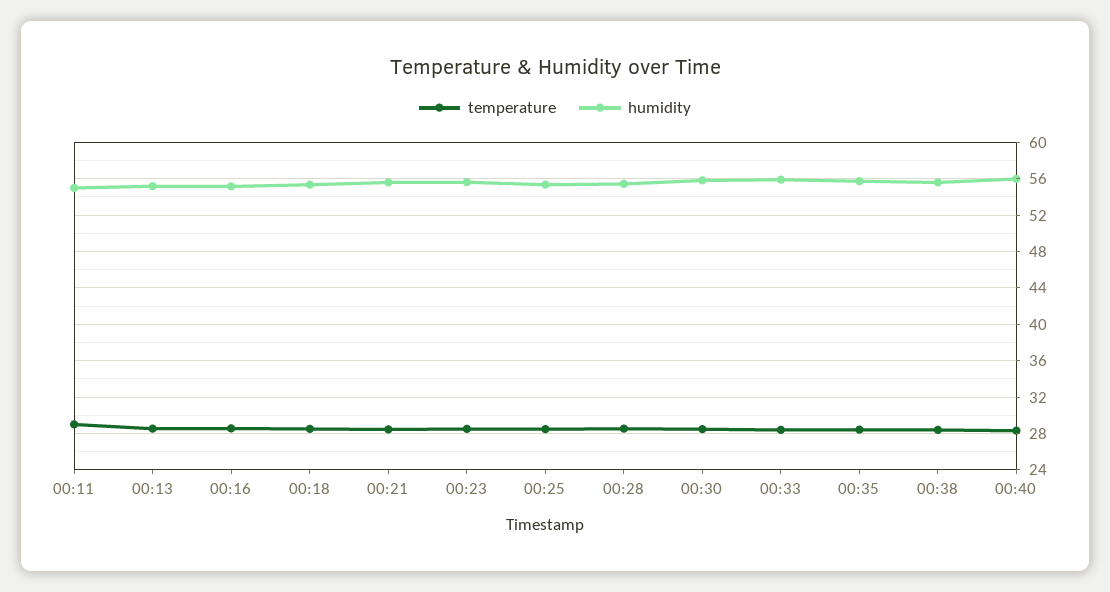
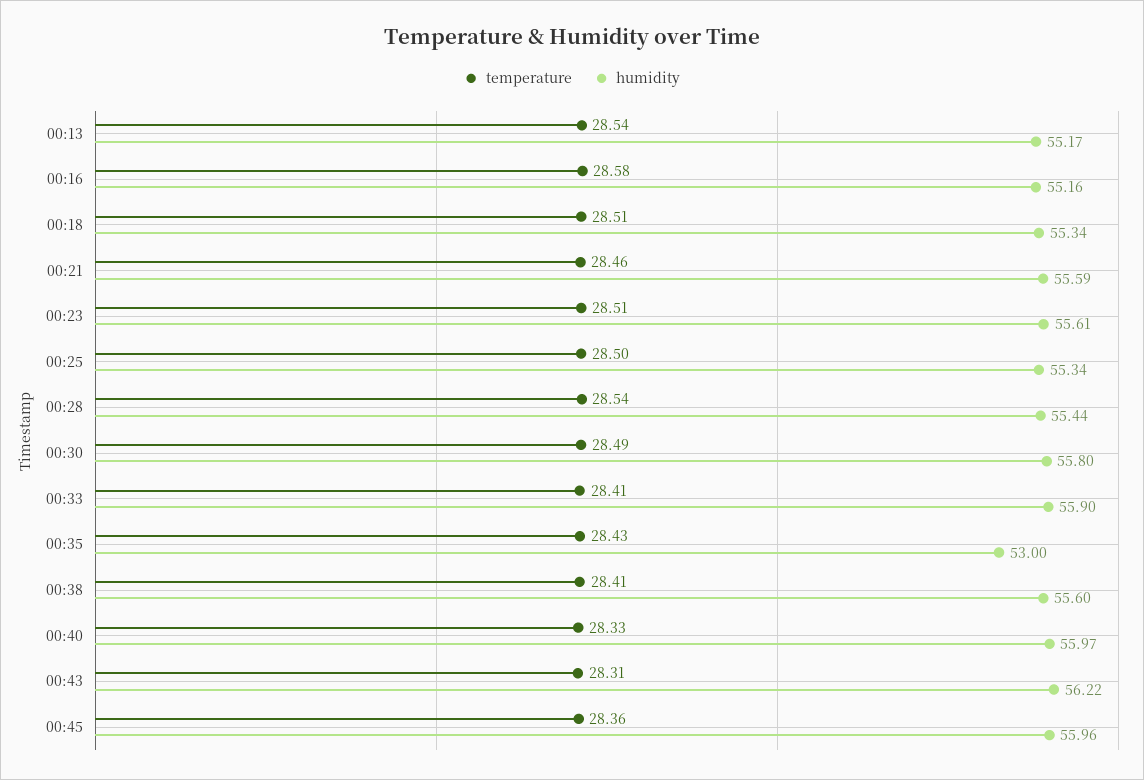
temperature, 00:11: 29 -> none
humidity, 00:11: 55 -> none
humidity, 00:35: 56 -> 53
temperature, 00:43: none -> 28.31
humidity, 00:43: none -> 56.22
temperature, 00:45: none -> 28.36
humidity, 00:45: none -> 55.96

